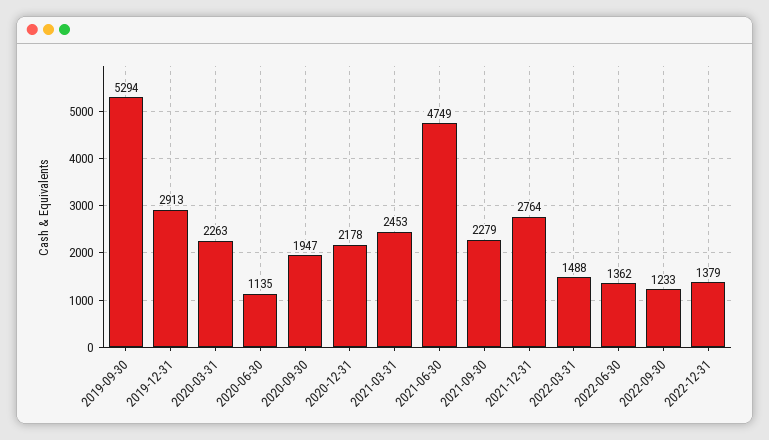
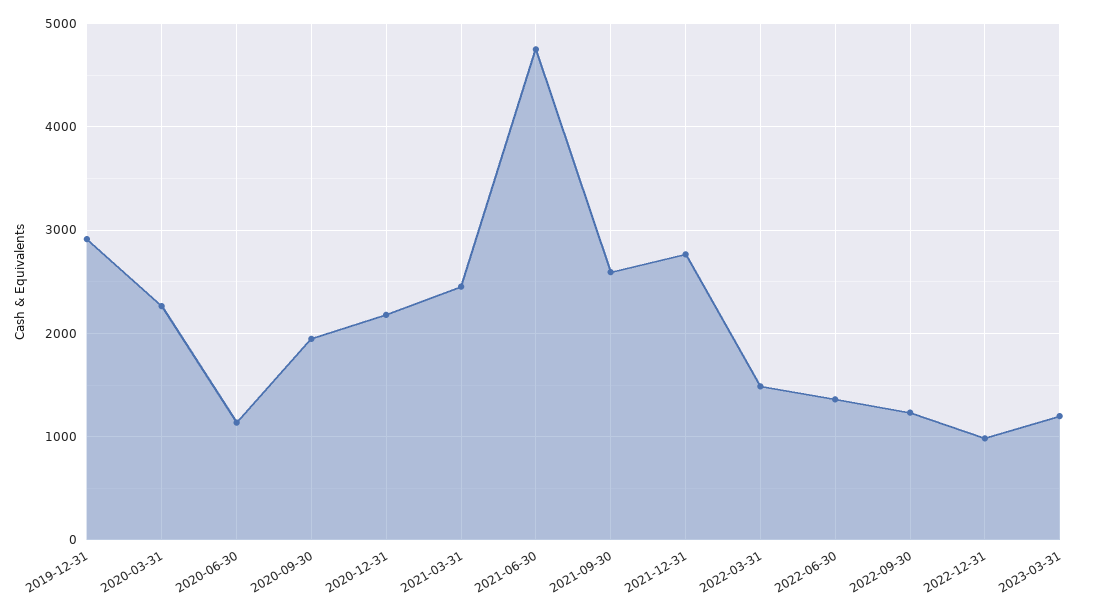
2019-09-30: 5294 -> none
2021-09-30: 2279 -> 2600
2022-12-31: 1379 -> 1000
2023-03-31: none -> 1200

